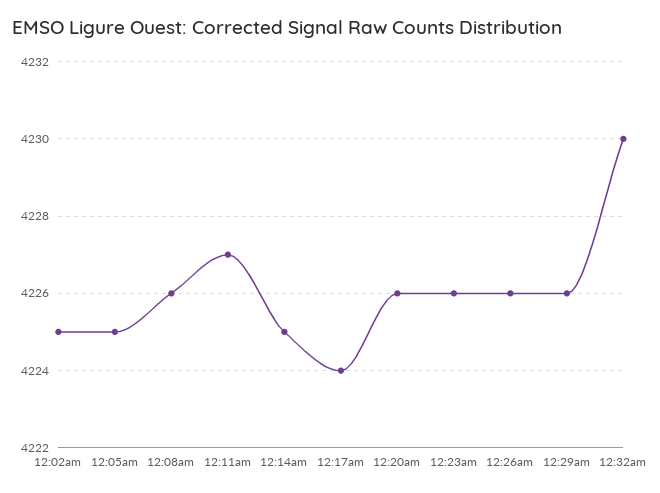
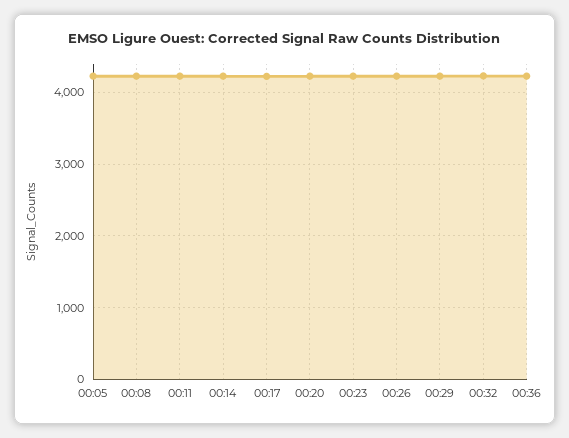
12:02am: 4225 -> none
00:36: none -> 4200

